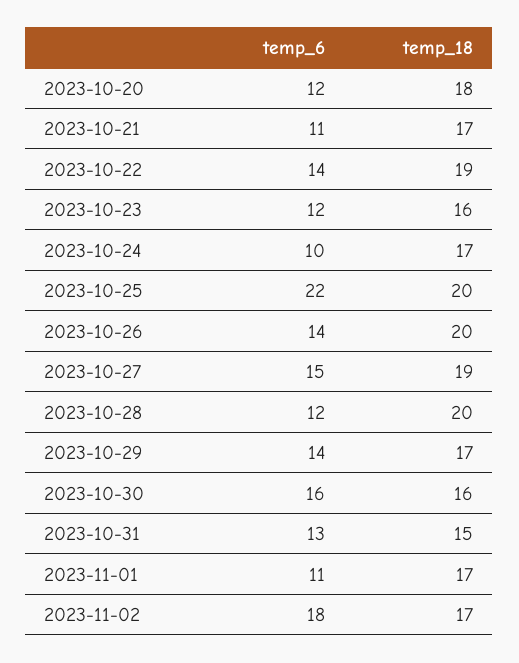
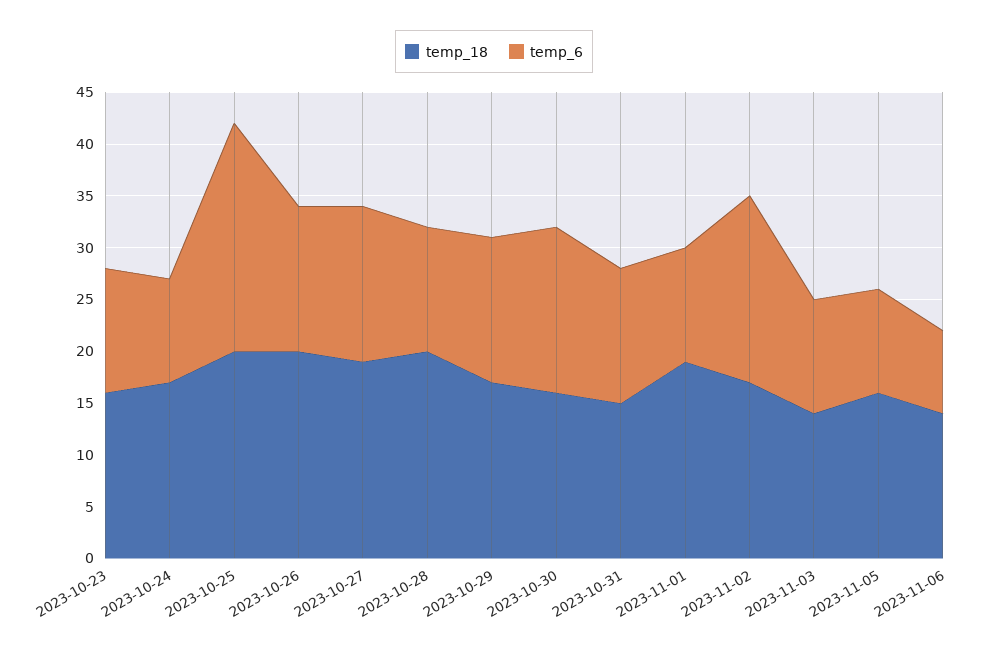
temp_6, 2023-10-20: 12 -> none
temp_18, 2023-10-20: 18 -> none
temp_6, 2023-10-21: 11 -> none
temp_18, 2023-10-21: 17 -> none
temp_6, 2023-10-22: 14 -> none
temp_18, 2023-10-22: 19 -> none
temp_18, 2023-11-01: 17 -> 19
temp_18, 2023-11-03: none -> 14
temp_6, 2023-11-03: none -> 11
temp_18, 2023-11-05: none -> 16
temp_6, 2023-11-05: none -> 10
temp_18, 2023-11-06: none -> 14
temp_6, 2023-11-06: none -> 8

